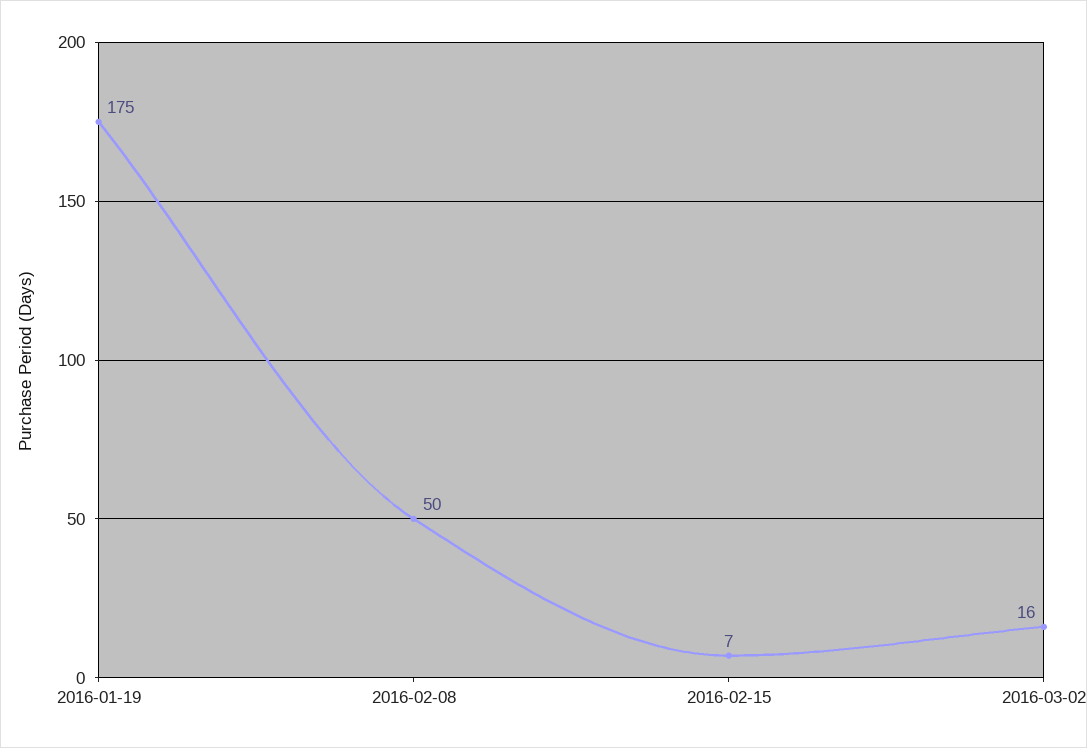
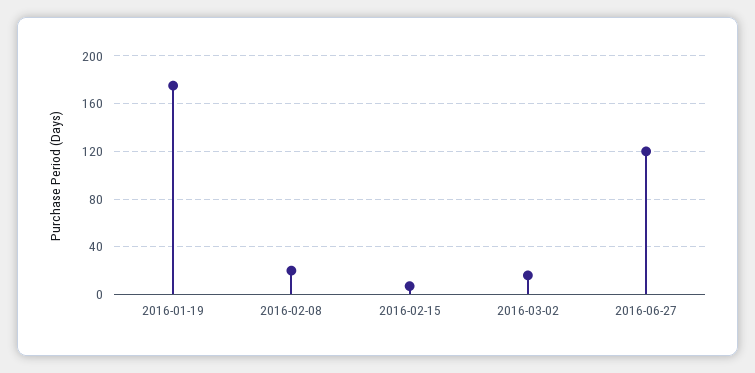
2016-02-08: 50 -> 20
2016-06-27: none -> 120

